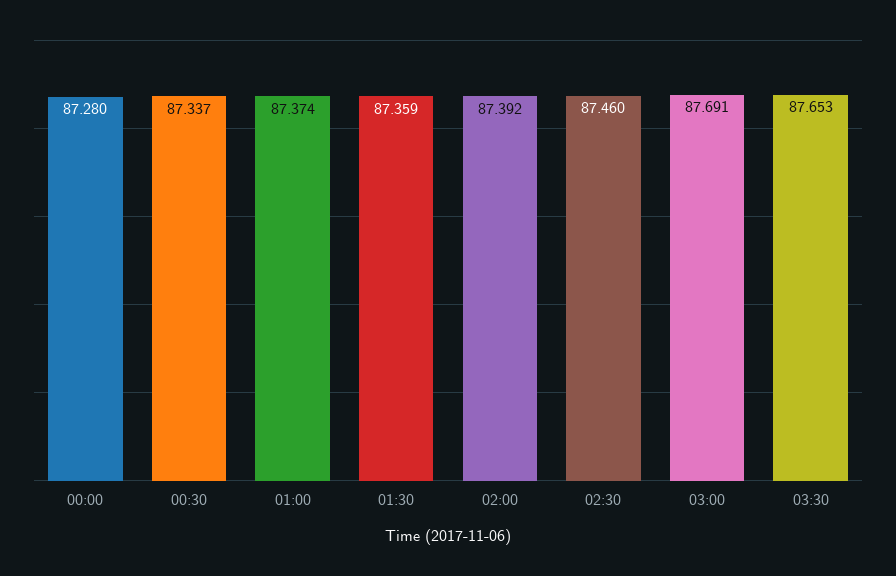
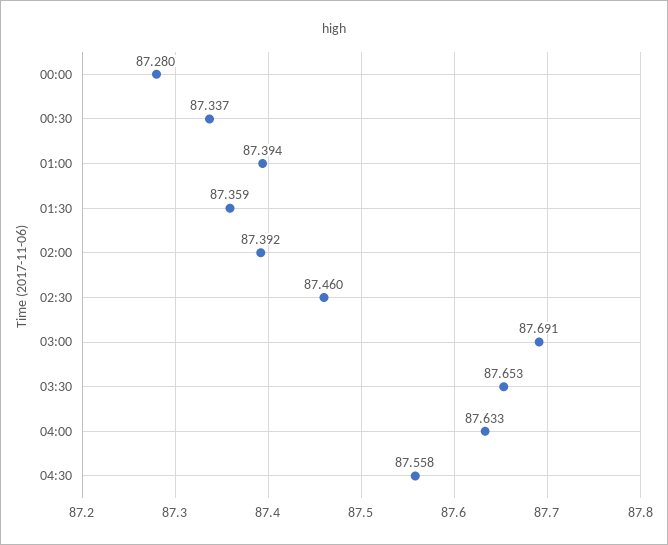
01:00: 87.374 -> 87.394
04:00: none -> 87.633
04:30: none -> 87.558

